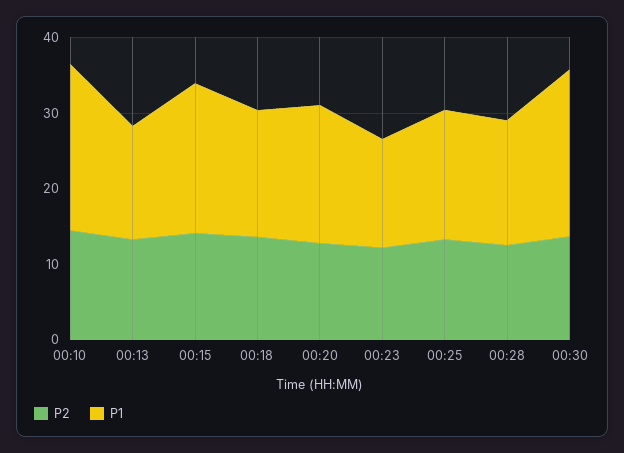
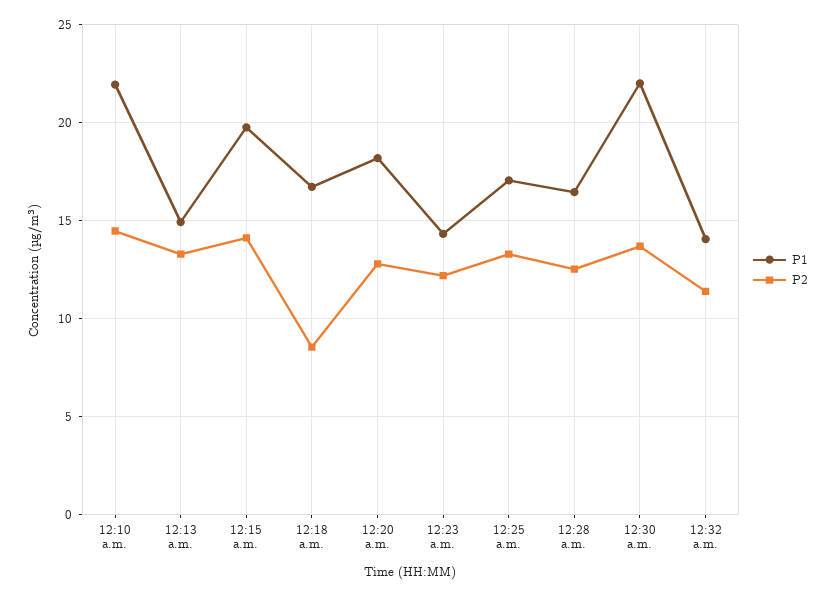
P2, 00:18: 14 -> 8.5
P1, 12:32 a.m.: none -> 14
P2, 12:32 a.m.: none -> 11.5

